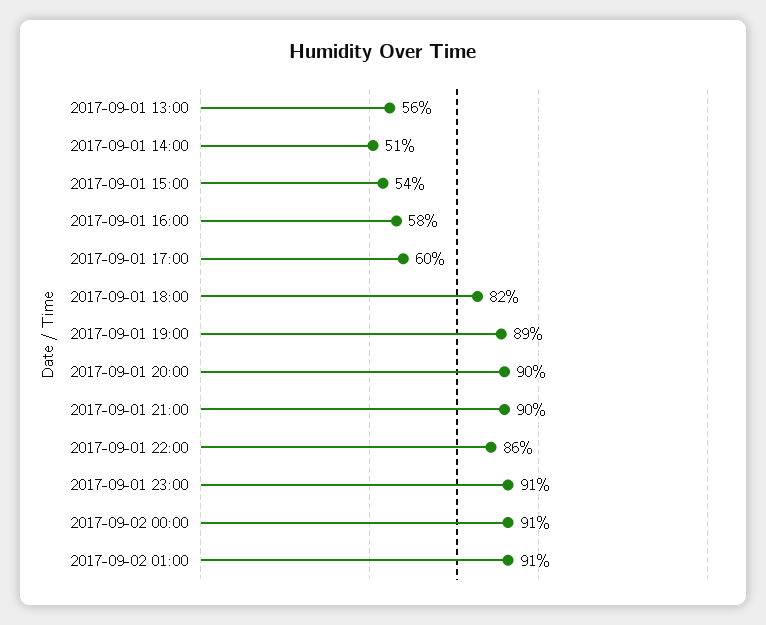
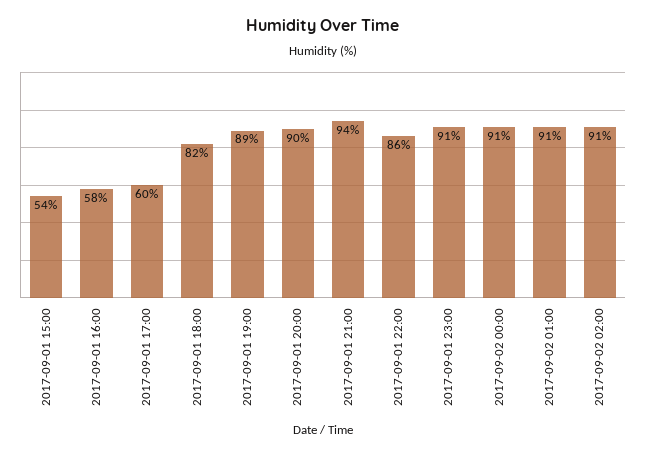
2017-09-01 13:00: 56 -> none
2017-09-01 14:00: 51 -> none
2017-09-01 21:00: 90 -> 94
2017-09-02 02:00: none -> 91

